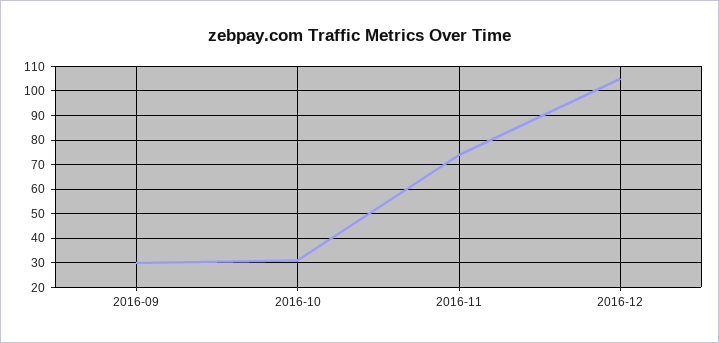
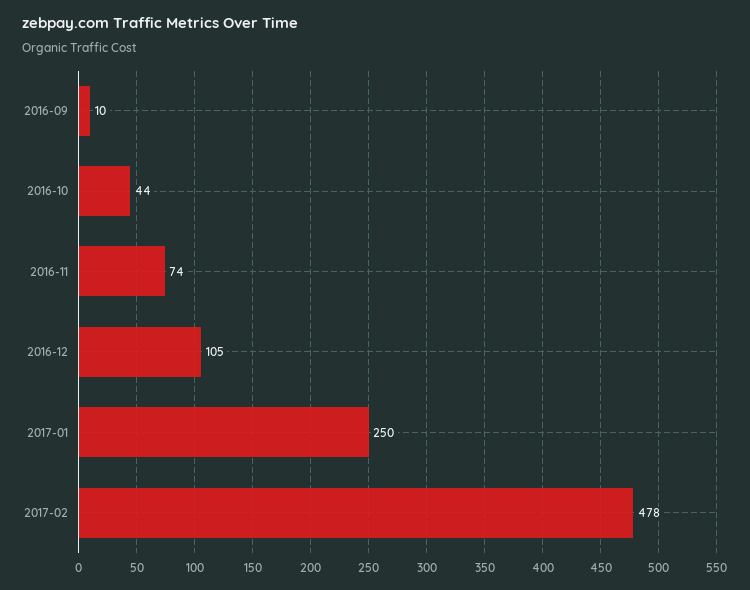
2016-09: 30 -> 10
2016-10: 30 -> 44
2017-01: none -> 250
2017-02: none -> 478

